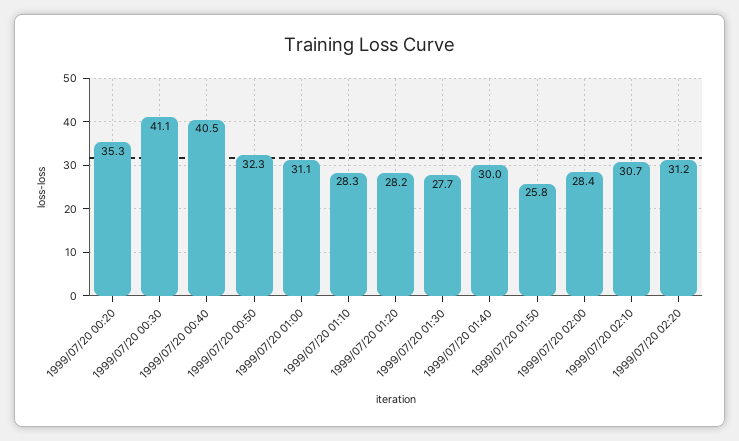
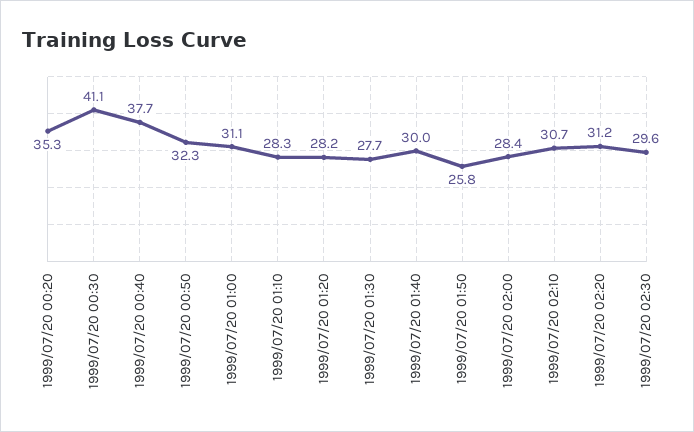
1999/07/20 00:40: 40.5 -> 37.7
1999/07/20 02:30: none -> 29.6

